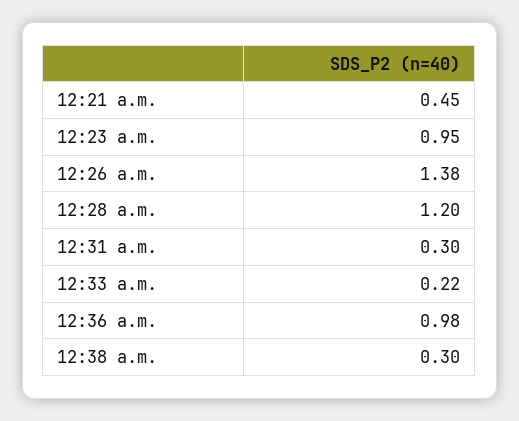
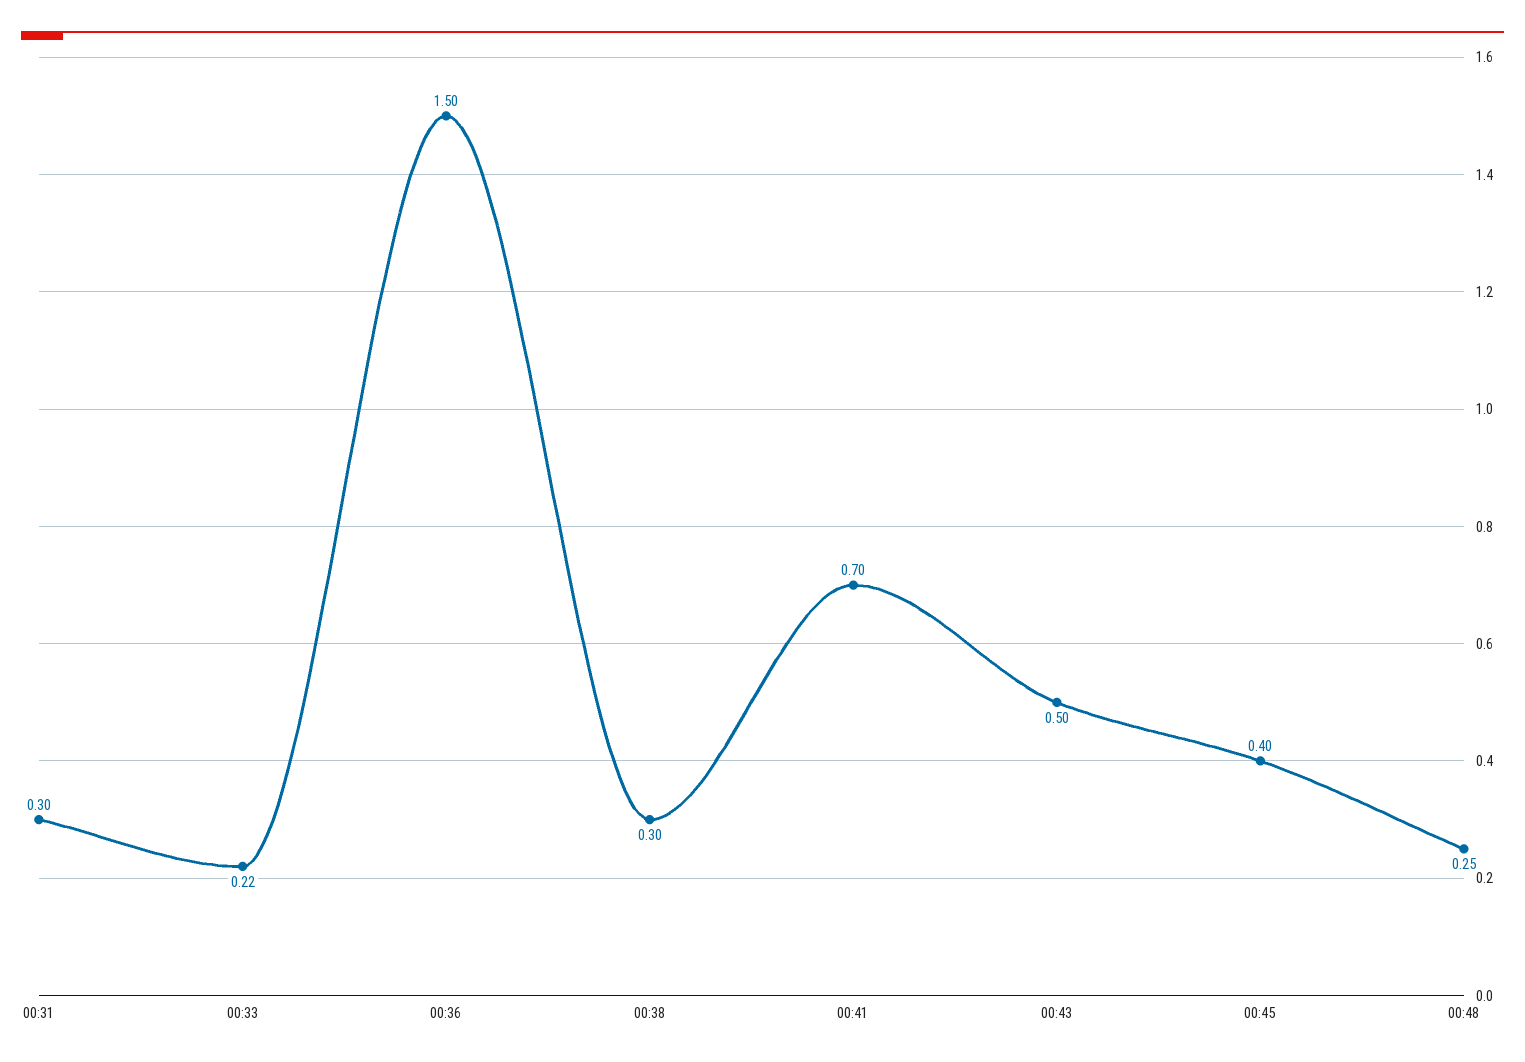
12:21 a.m.: 0.45 -> none
12:23 a.m.: 0.95 -> none
12:26 a.m.: 1.38 -> none
12:28 a.m.: 1.2 -> none
12:36 a.m.: 0.98 -> 1.5
00:41: none -> 0.7
00:43: none -> 0.5
00:45: none -> 0.4
00:48: none -> 0.25

